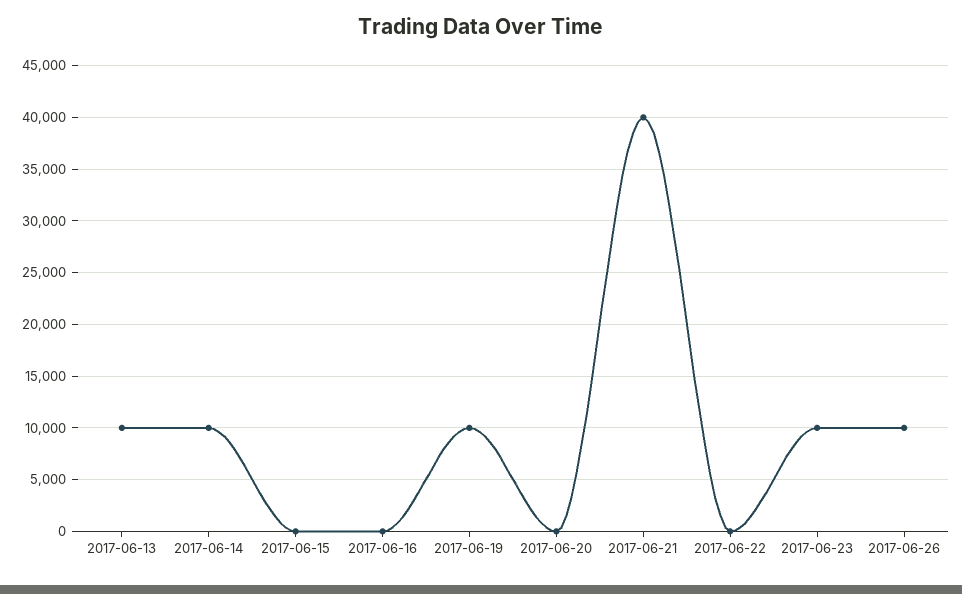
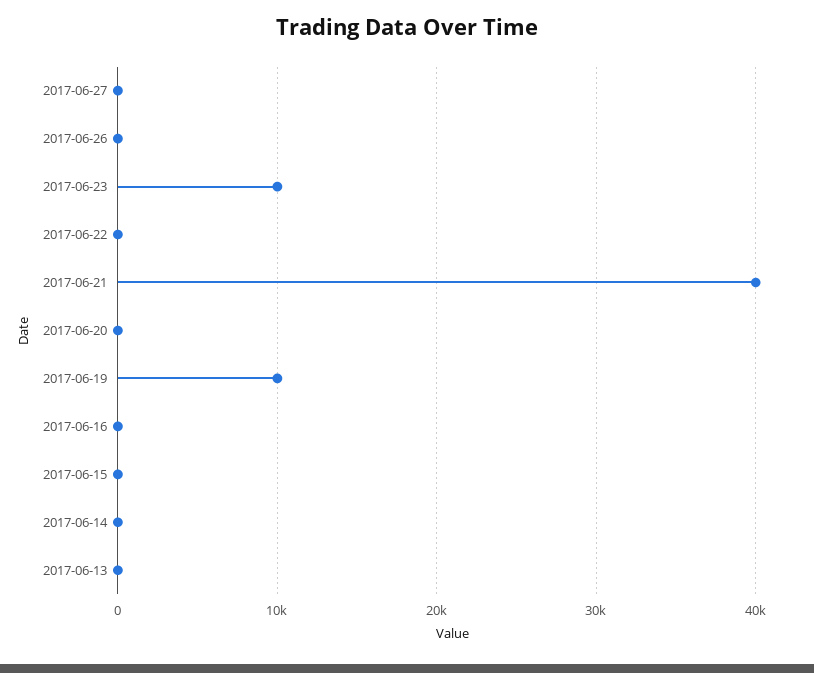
2017-06-13: 10000 -> 0
2017-06-14: 10000 -> 0
2017-06-26: 10000 -> 0
2017-06-27: none -> 0

